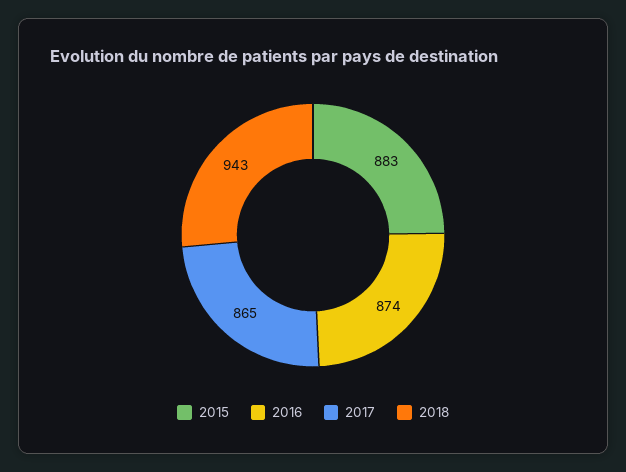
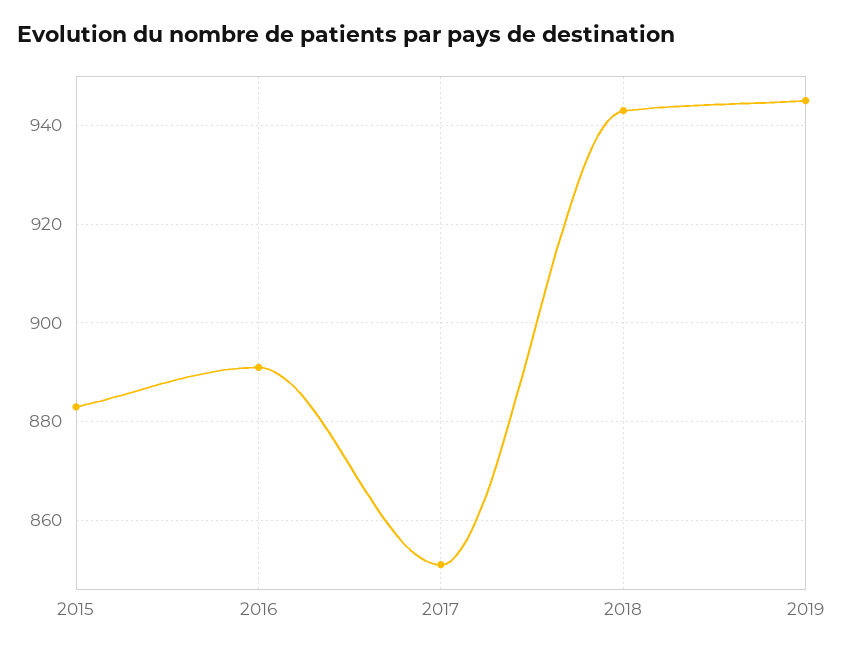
2016: 874 -> 890
2017: 865 -> 850
2019: none -> 945

